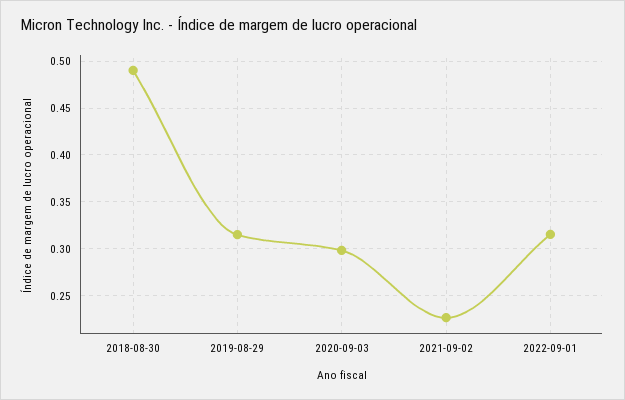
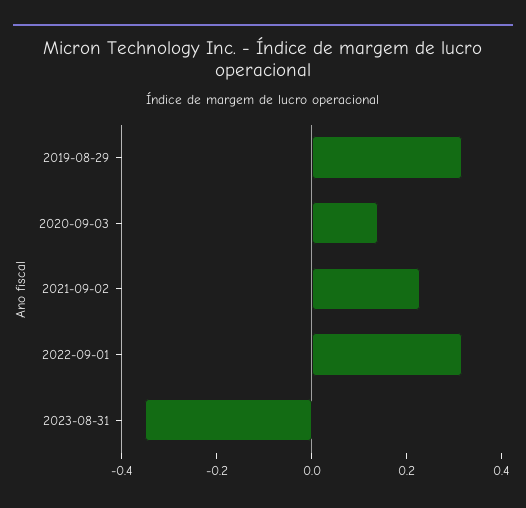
2018-08-30: 0.49 -> none
2020-09-03: 0.3 -> 0.15
2023-08-31: none -> -0.35

